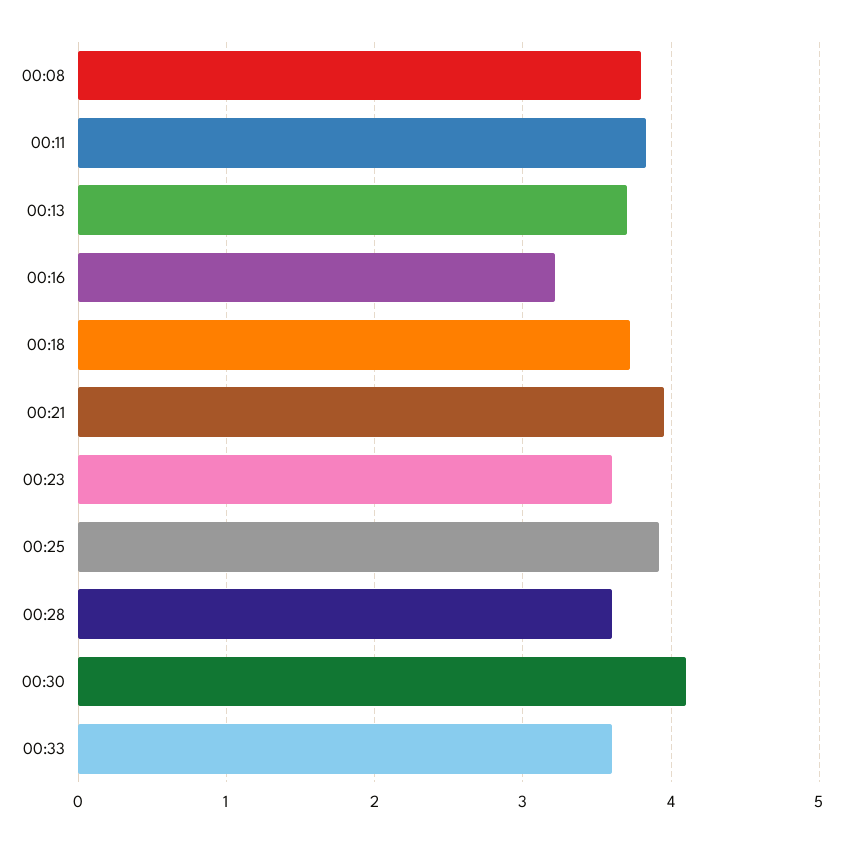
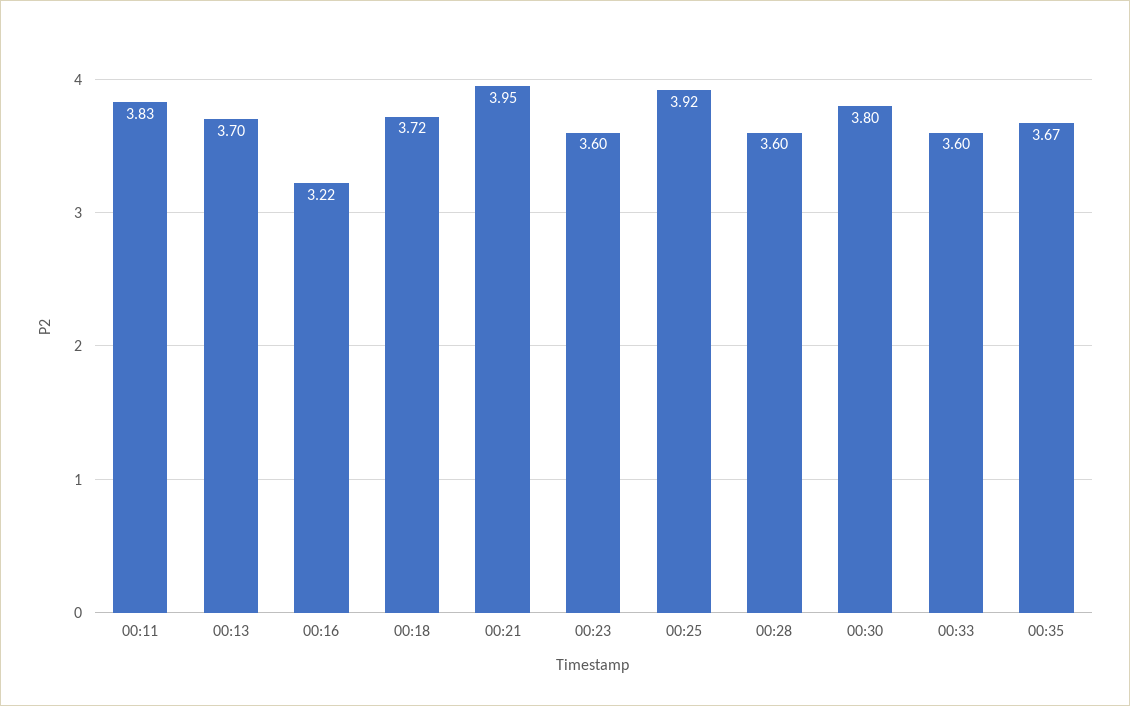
00:08: 3.8 -> none
00:30: 4.1 -> 3.8
00:35: none -> 3.67

